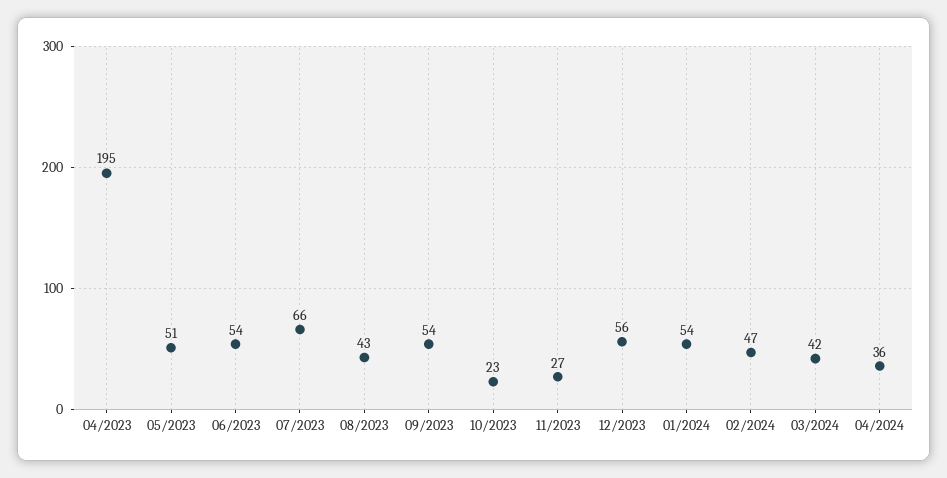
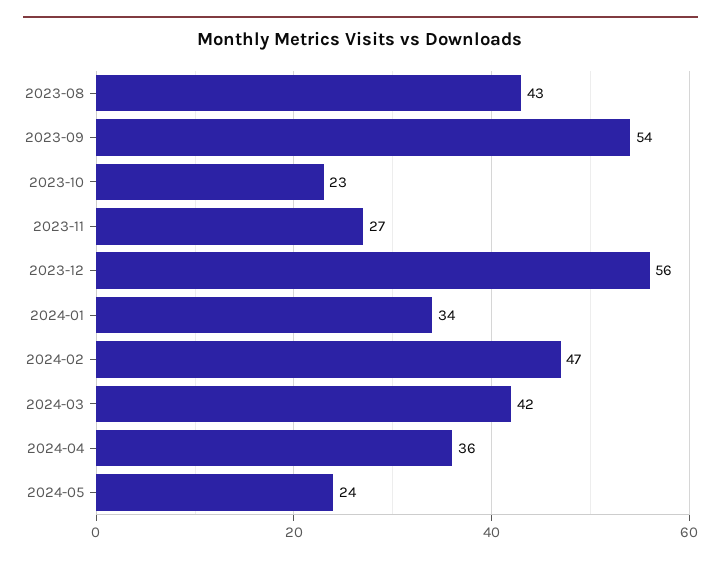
04/2023: 195 -> none
05/2023: 51 -> none
06/2023: 54 -> none
07/2023: 66 -> none
01/2024: 54 -> 34
2024-05: none -> 24

